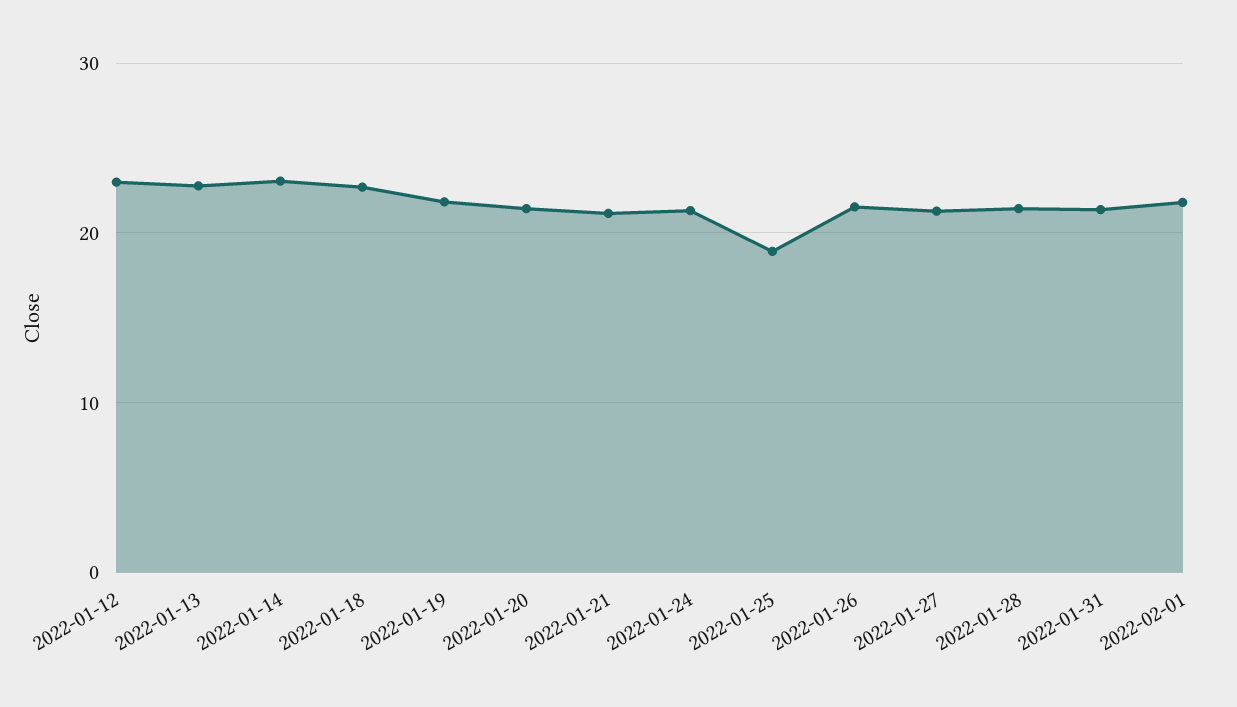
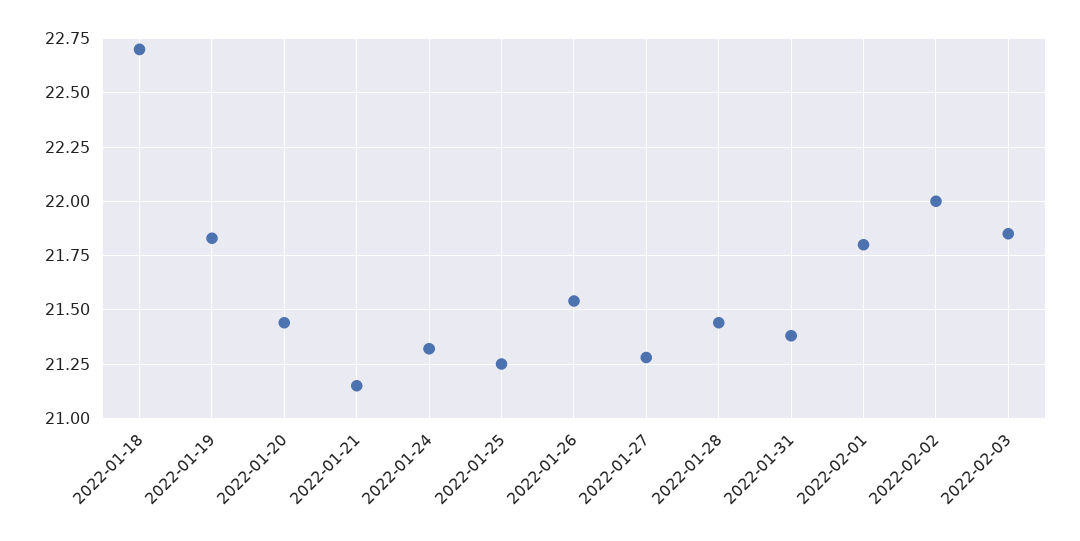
2022-01-12: 23 -> none
2022-01-13: 23 -> none
2022-01-14: 23 -> none
2022-01-25: 19 -> 21.25
2022-02-02: none -> 22
2022-02-03: none -> 21.85

